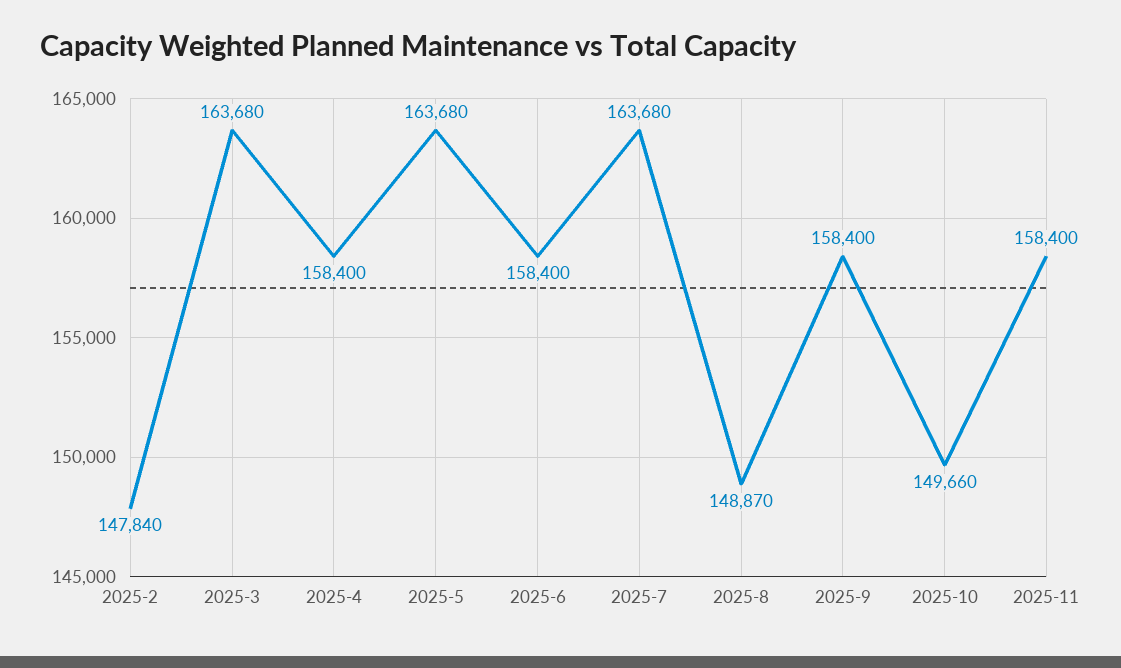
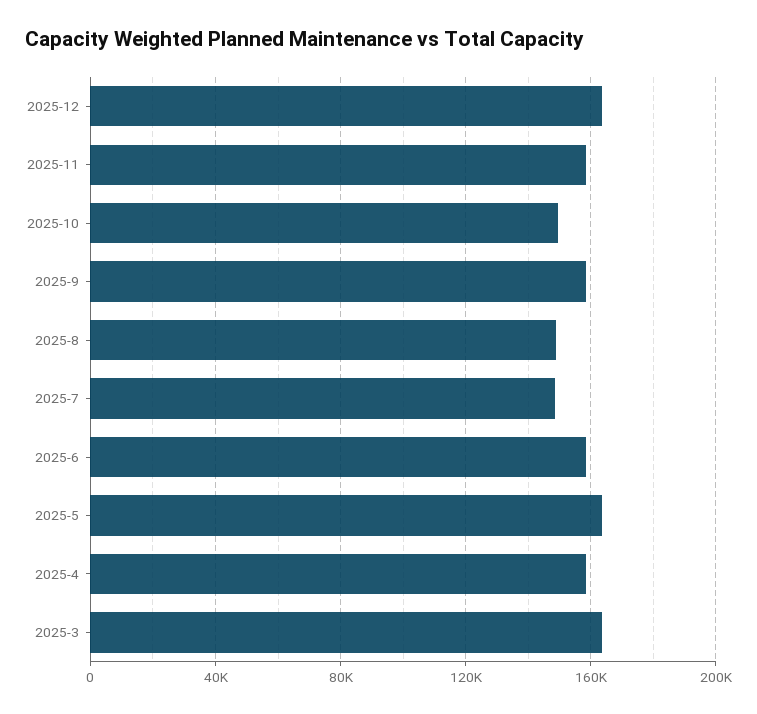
2025-2: 147840 -> none
2025-7: 163680 -> 150000
2025-12: none -> 165000

